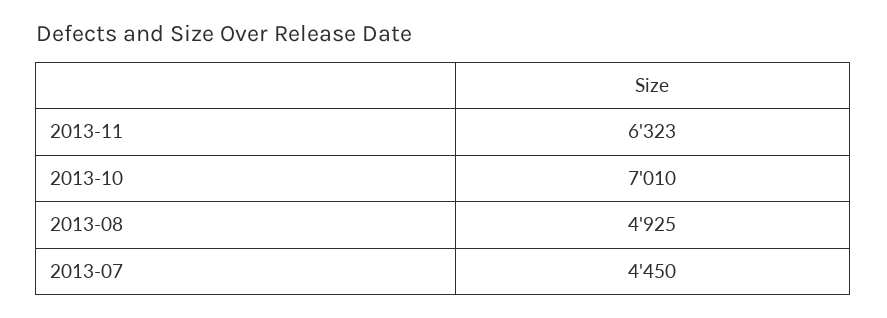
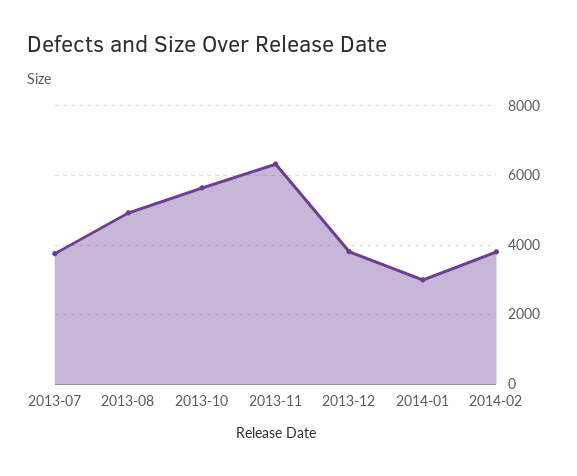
2013-10: 7010 -> 5600
2013-07: 4450 -> 3800
2013-12: none -> 3800
2014-01: none -> 3000
2014-02: none -> 3800

